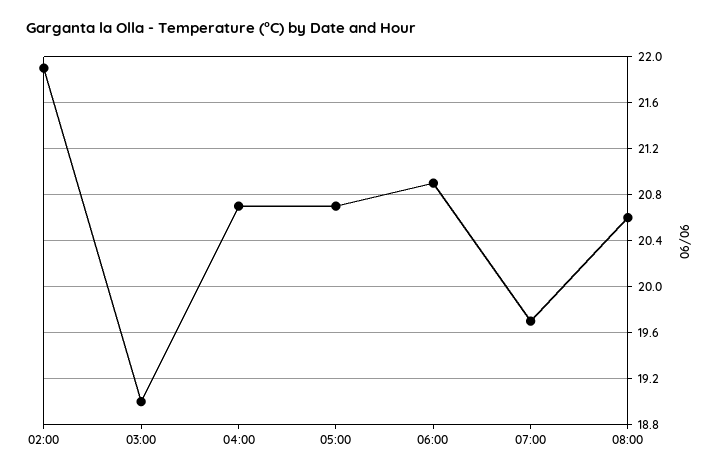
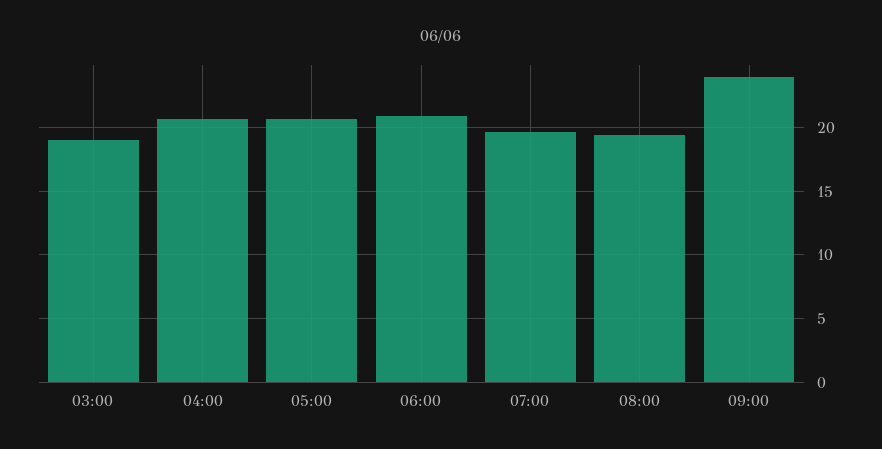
02:00: 21.9 -> none
08:00: 20.6 -> 19.5
09:00: none -> 24

